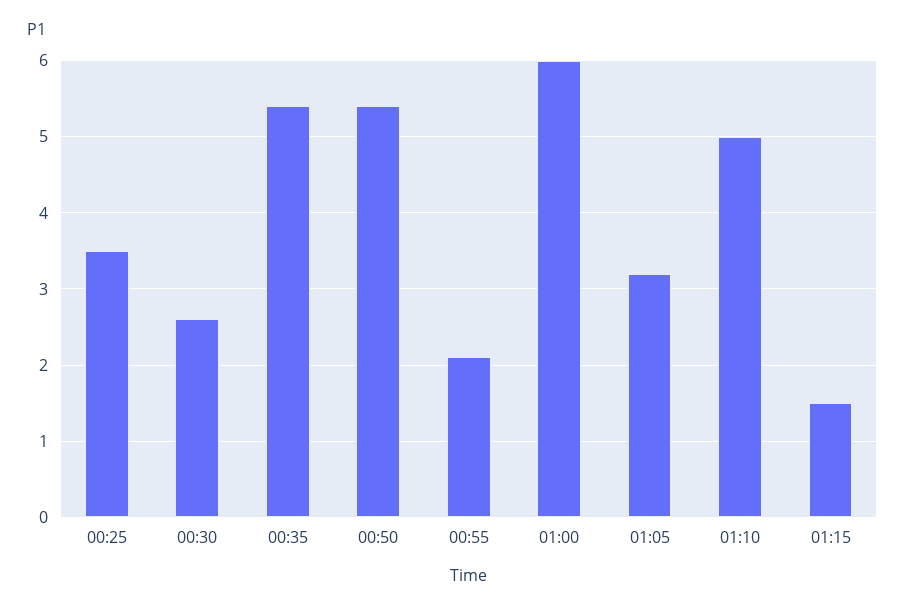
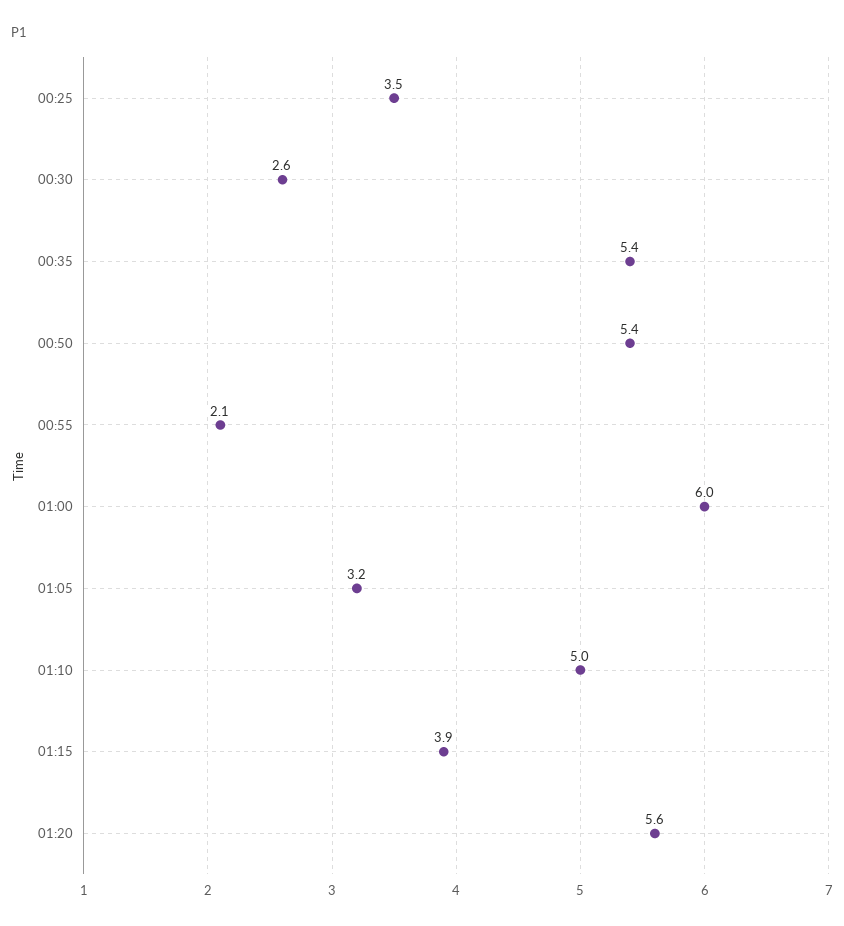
01:15: 1.5 -> 3.9
01:20: none -> 5.6

